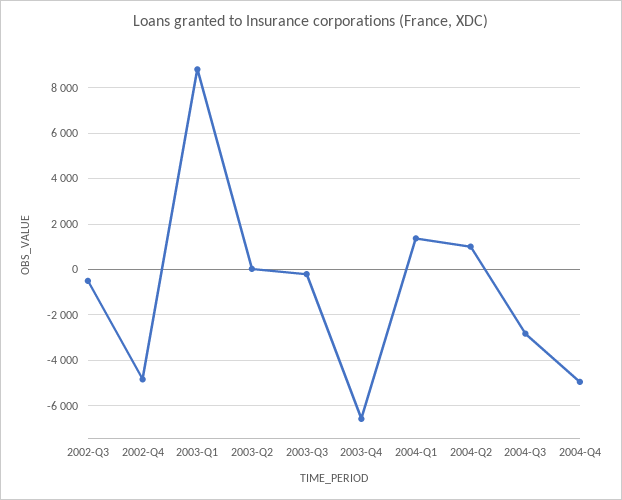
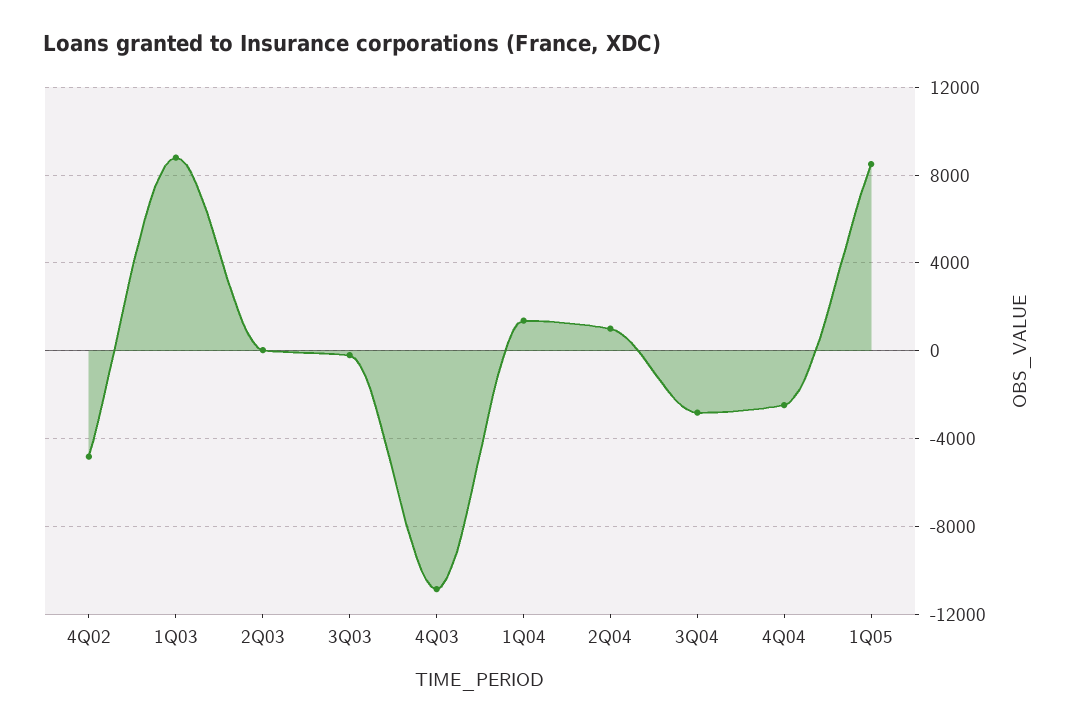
2002-Q3: -500 -> none
2003-Q4: -6500 -> -11000
2004-Q4: -5000 -> -2500
1Q05: none -> 8500

